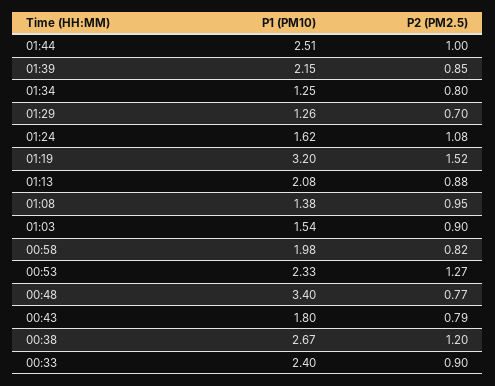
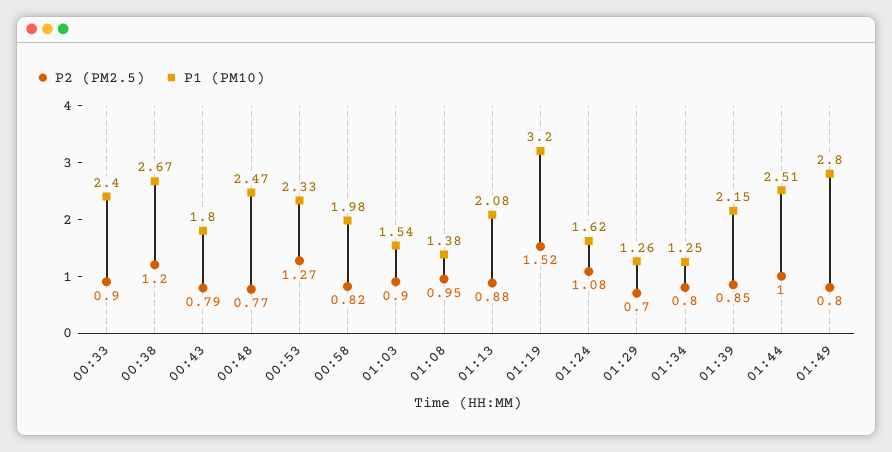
P1 (PM10), 00:48: 3.4 -> 2.47
P2 (PM2.5), 01:49: none -> 0.8
P1 (PM10), 01:49: none -> 2.8

